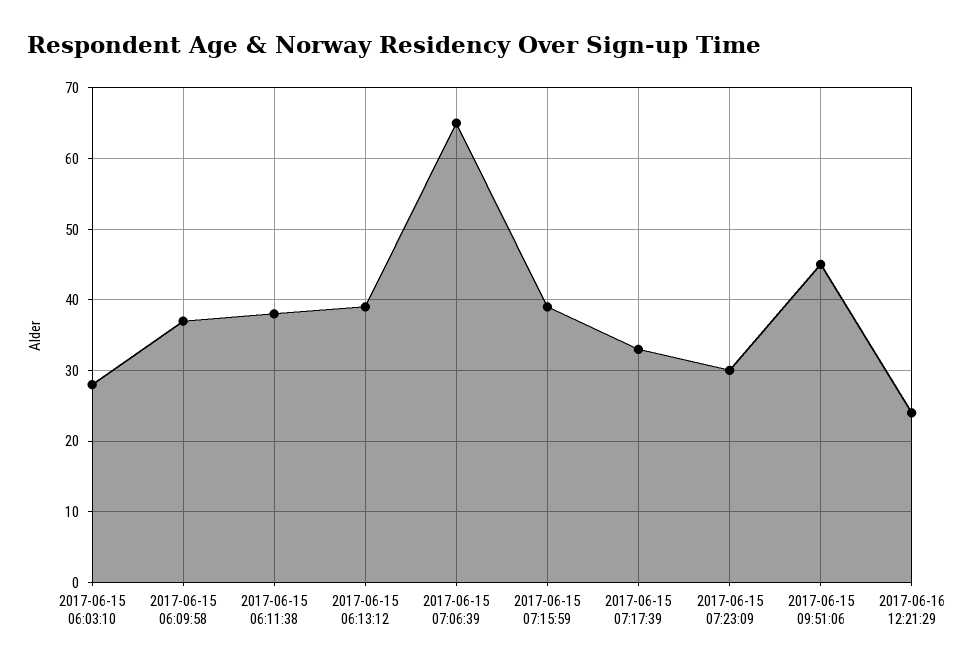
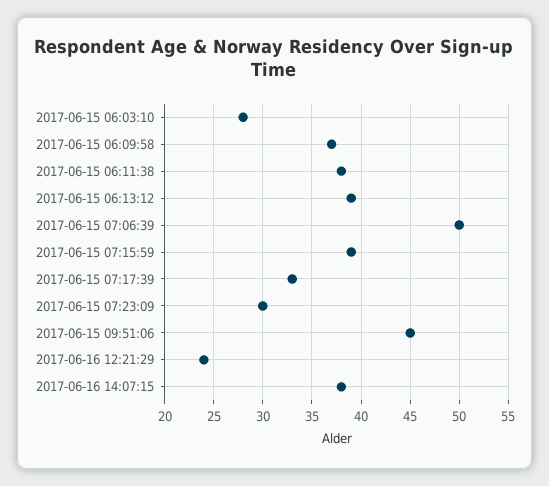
2017-06-15 07:06:39: 65 -> 50
2017-06-16 14:07:15: none -> 38

